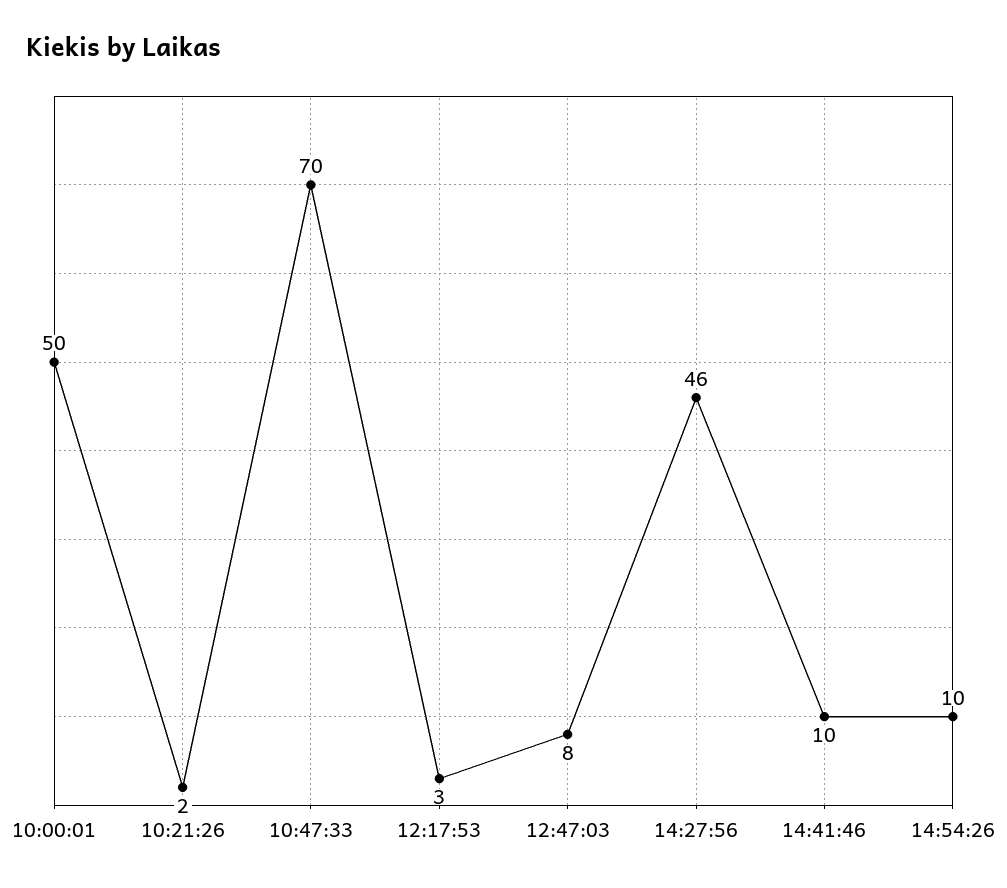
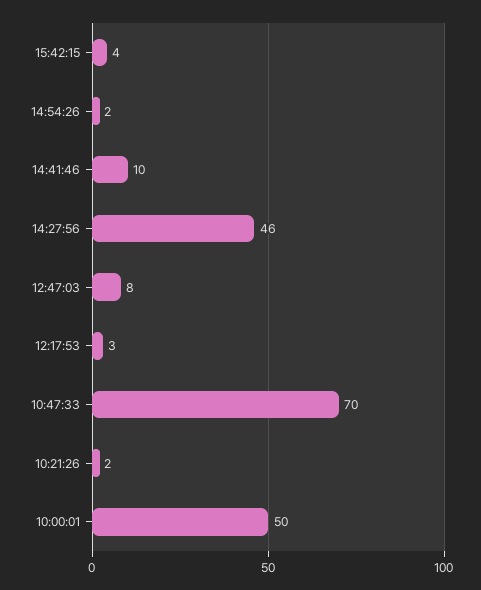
14:54:26: 10 -> 2
15:42:15: none -> 4

